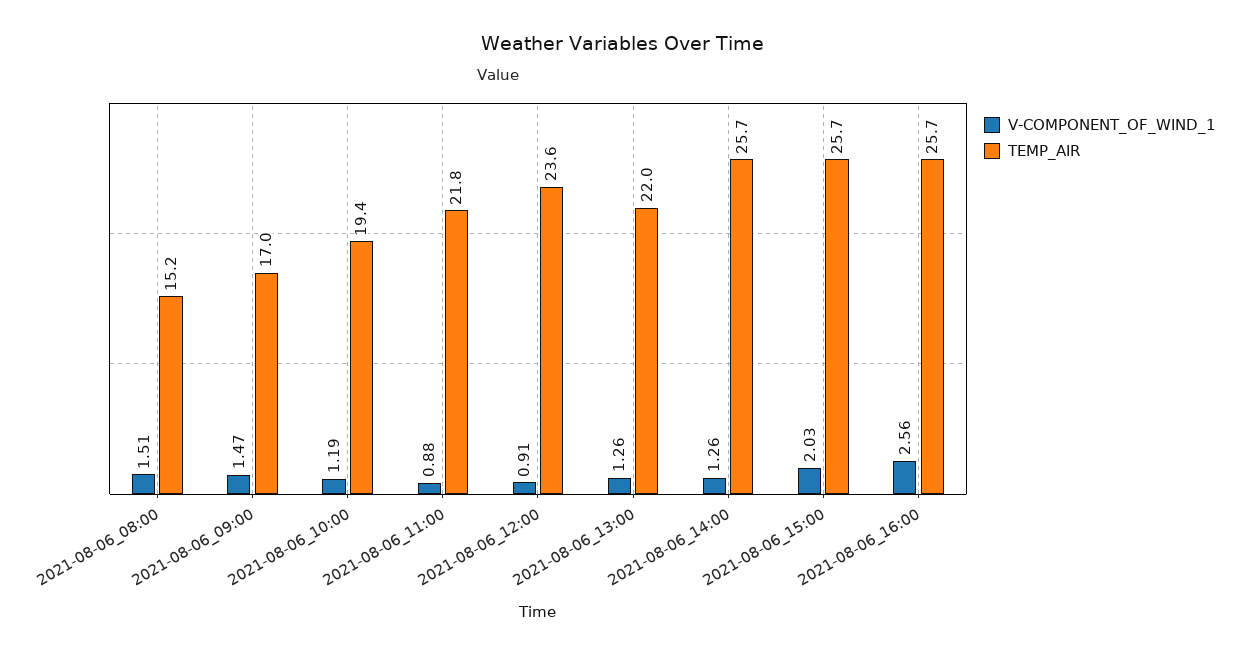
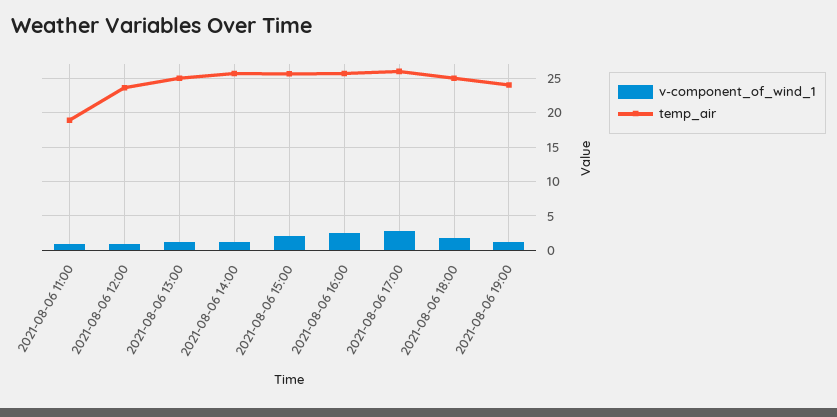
V-COMPONENT_OF_WIND_1, 2021-08-06_08:00: 1.51 -> none
TEMP_AIR, 2021-08-06_08:00: 15.2 -> none
V-COMPONENT_OF_WIND_1, 2021-08-06_09:00: 1.47 -> none
TEMP_AIR, 2021-08-06_09:00: 17 -> none
V-COMPONENT_OF_WIND_1, 2021-08-06_10:00: 1.19 -> none
TEMP_AIR, 2021-08-06_10:00: 19.4 -> none
TEMP_AIR, 2021-08-06_11:00: 21.8 -> 19
TEMP_AIR, 2021-08-06_13:00: 22 -> 25
V-COMPONENT_OF_WIND_1, 2021-08-06 17:00: none -> 3
TEMP_AIR, 2021-08-06 17:00: none -> 26
V-COMPONENT_OF_WIND_1, 2021-08-06 18:00: none -> 2
TEMP_AIR, 2021-08-06 18:00: none -> 25
V-COMPONENT_OF_WIND_1, 2021-08-06 19:00: none -> 1
TEMP_AIR, 2021-08-06 19:00: none -> 24

